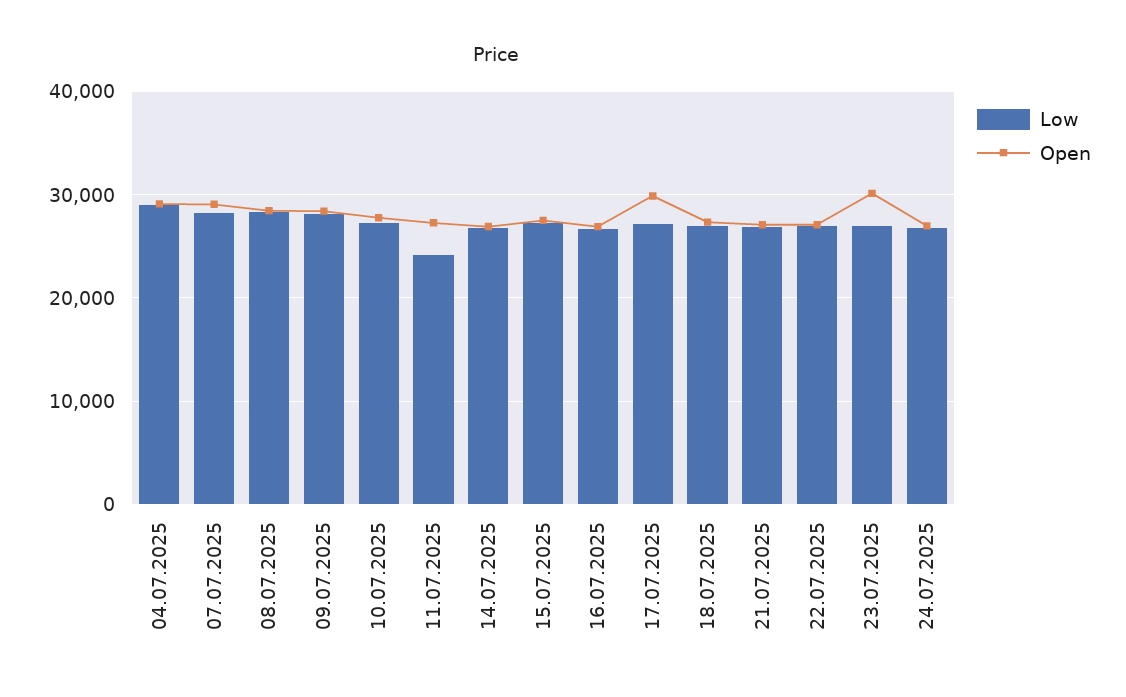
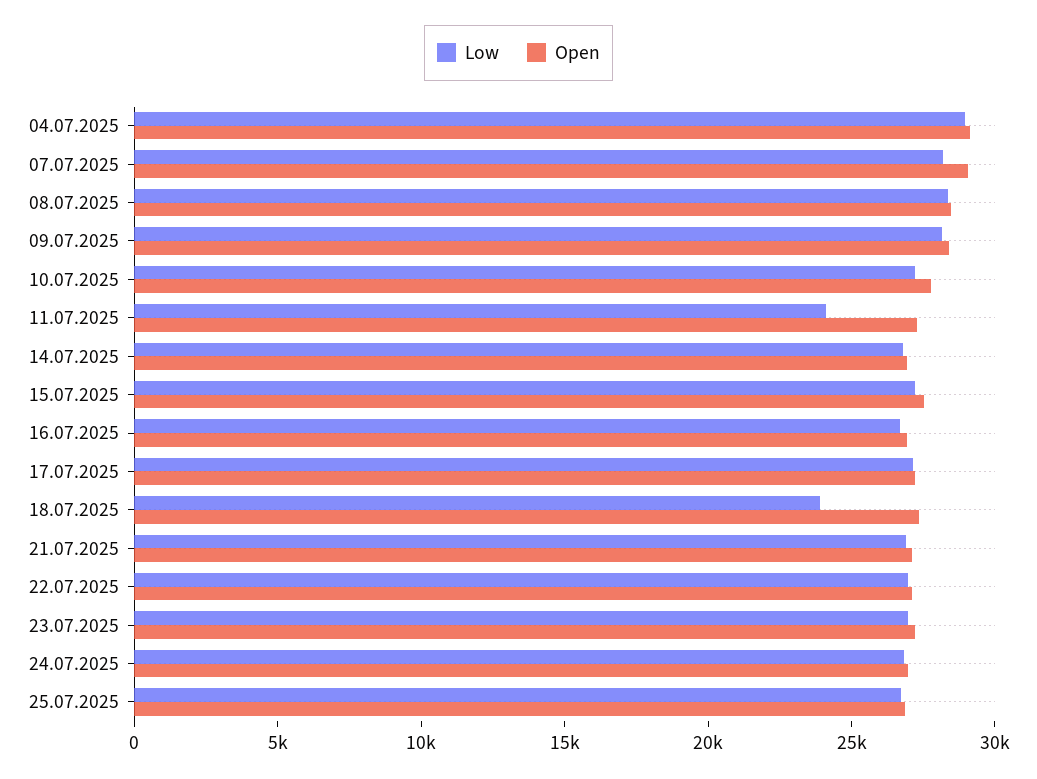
Open, 17.07.2025: 30000 -> 27000
Low, 18.07.2025: 27000 -> 24000
Open, 23.07.2025: 30000 -> 27000
Low, 25.07.2025: none -> 27000
Open, 25.07.2025: none -> 27000

